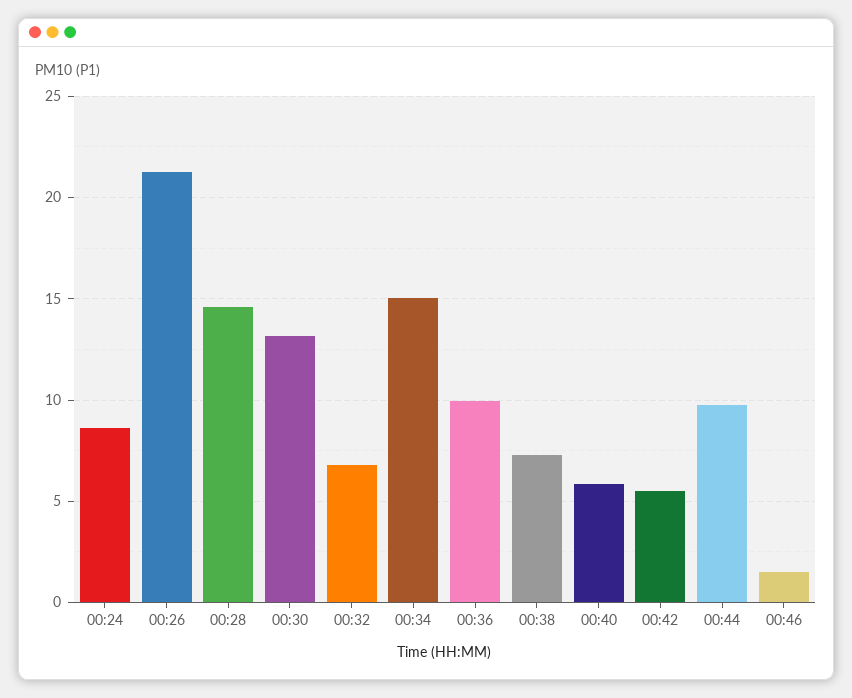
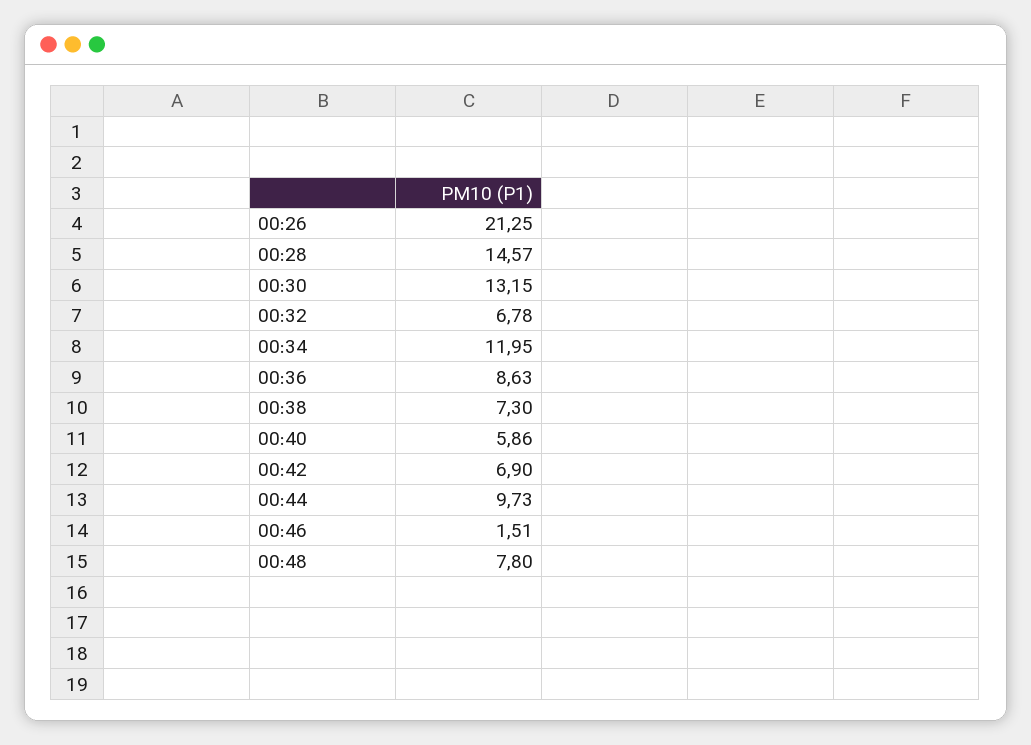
00:24: 8.5 -> none
00:34: 15 -> 11.95
00:36: 10 -> 8.63
00:42: 5.5 -> 6.9
00:48: none -> 7.8

